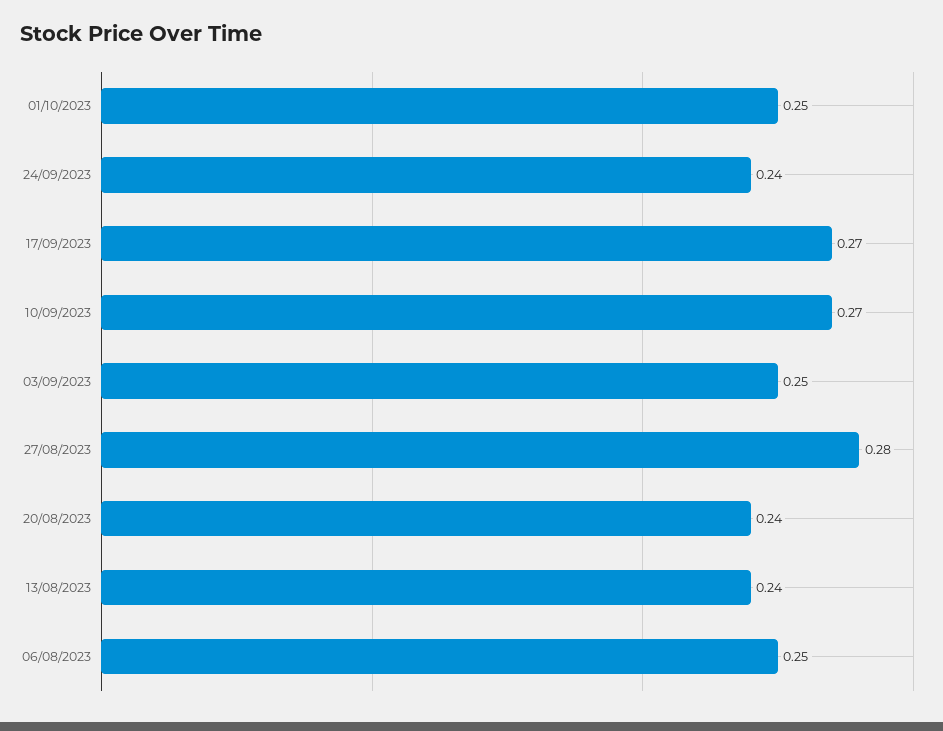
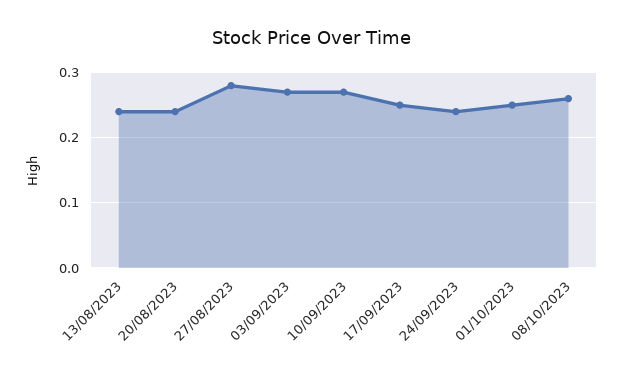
17/09/2023: 0.27 -> 0.25
03/09/2023: 0.25 -> 0.27
06/08/2023: 0.25 -> none
08/10/2023: none -> 0.26

